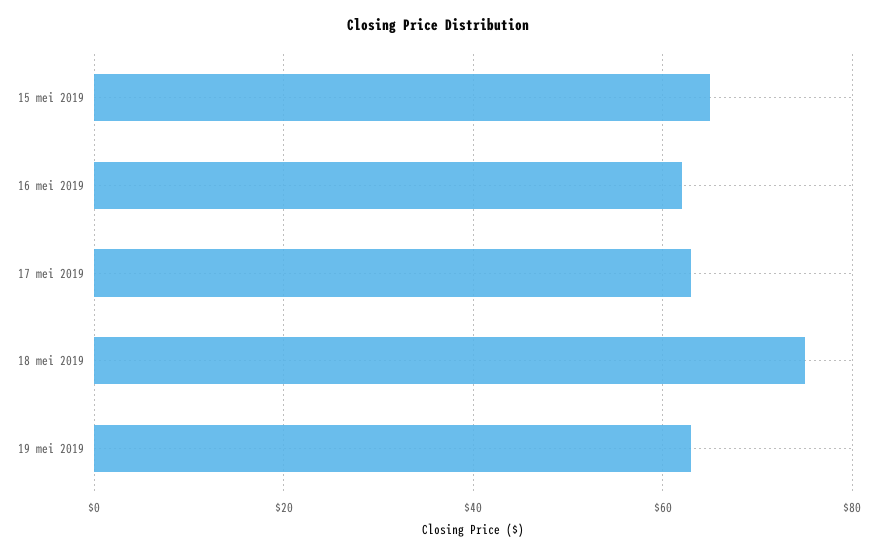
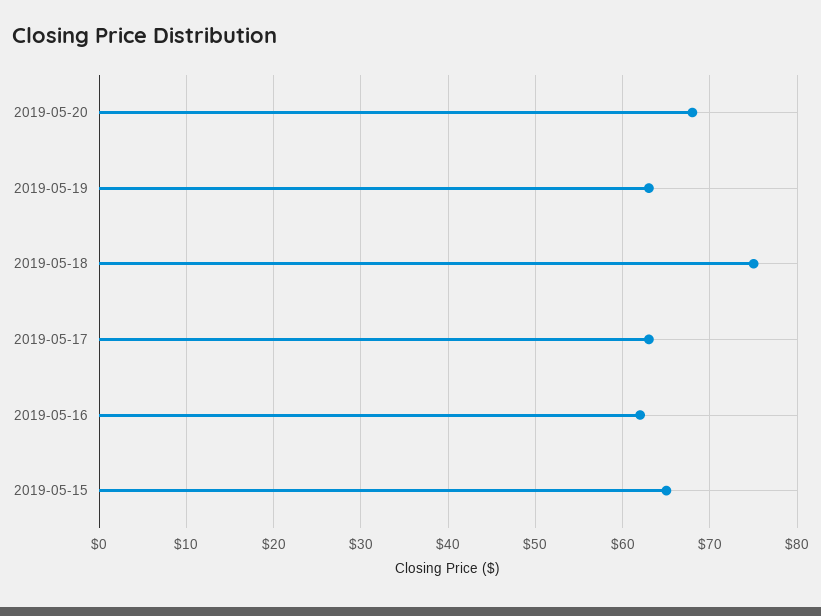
2019-05-20: none -> 68

